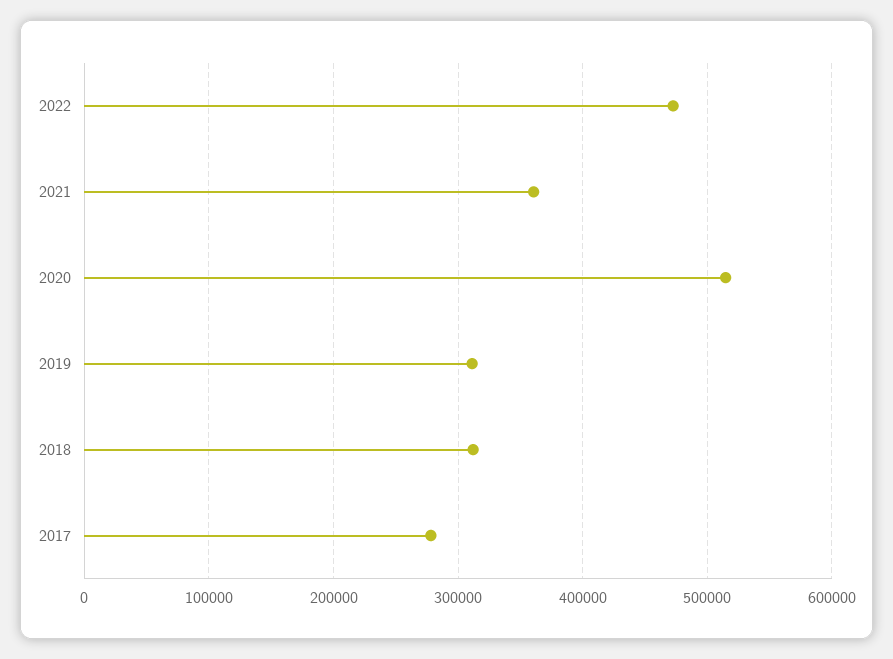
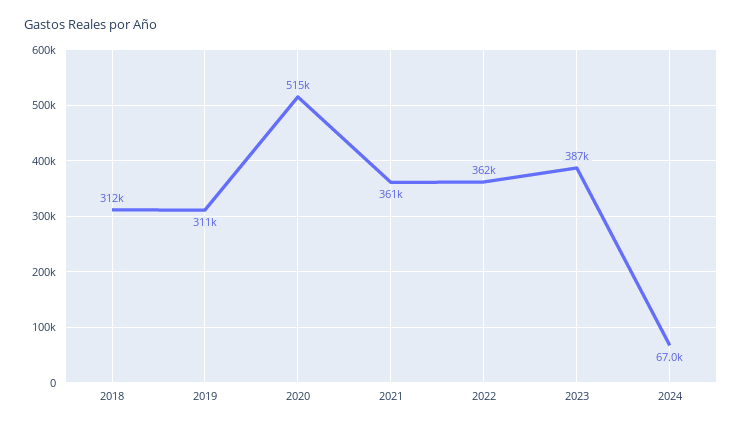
2022: 470000 -> 362000
2017: 280000 -> none
2023: none -> 387000
2024: none -> 67000

